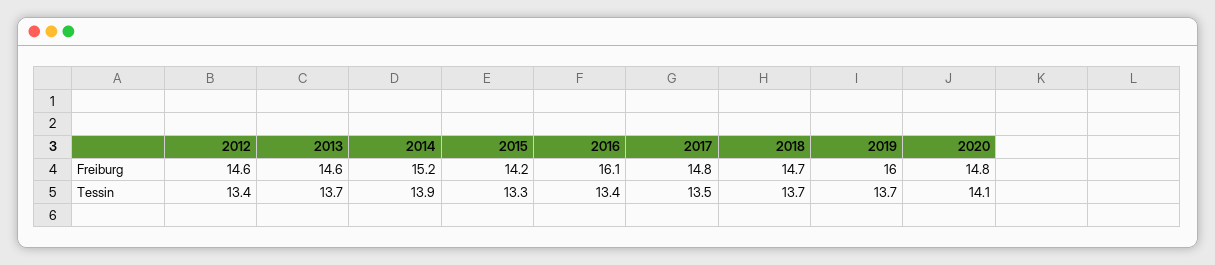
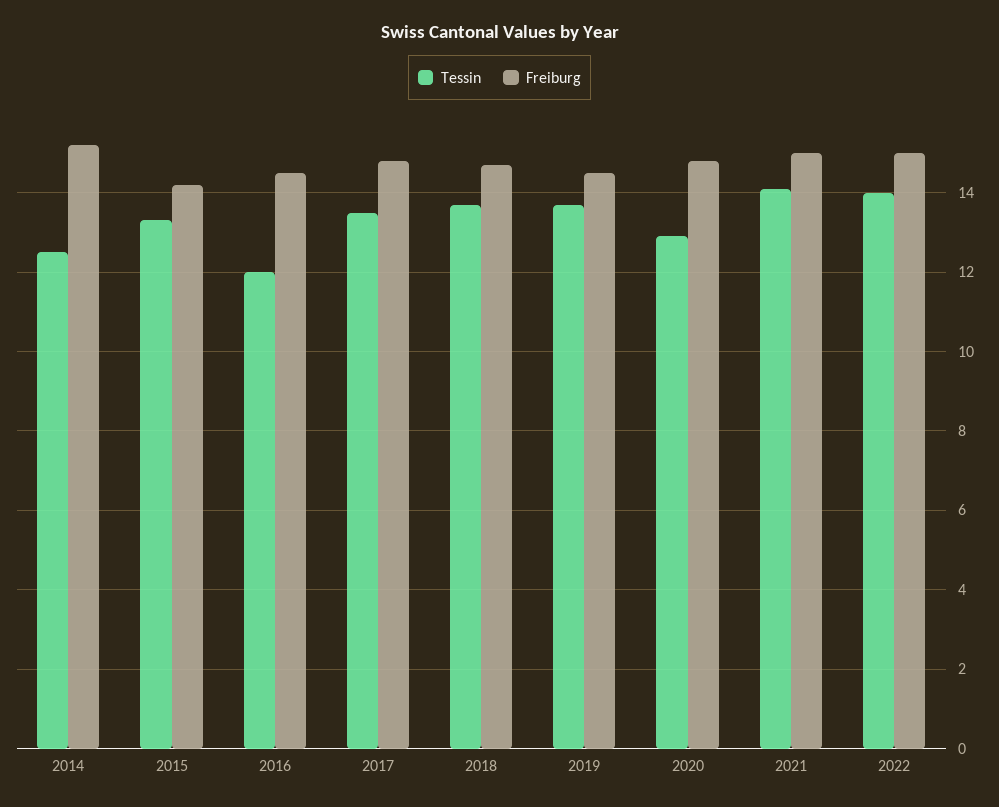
Freiburg, 2012: 14.6 -> none
Freiburg, 2013: 14.6 -> none
Freiburg, 2016: 16.1 -> 14.5
Freiburg, 2019: 16 -> 14.5
Tessin, 2012: 13.4 -> none
Tessin, 2013: 13.7 -> none
Tessin, 2014: 13.9 -> 12.5
Tessin, 2016: 13.4 -> 12
Tessin, 2020: 14.1 -> 13
Tessin, 2021: none -> 14
Freiburg, 2021: none -> 15
Tessin, 2022: none -> 14
Freiburg, 2022: none -> 15

